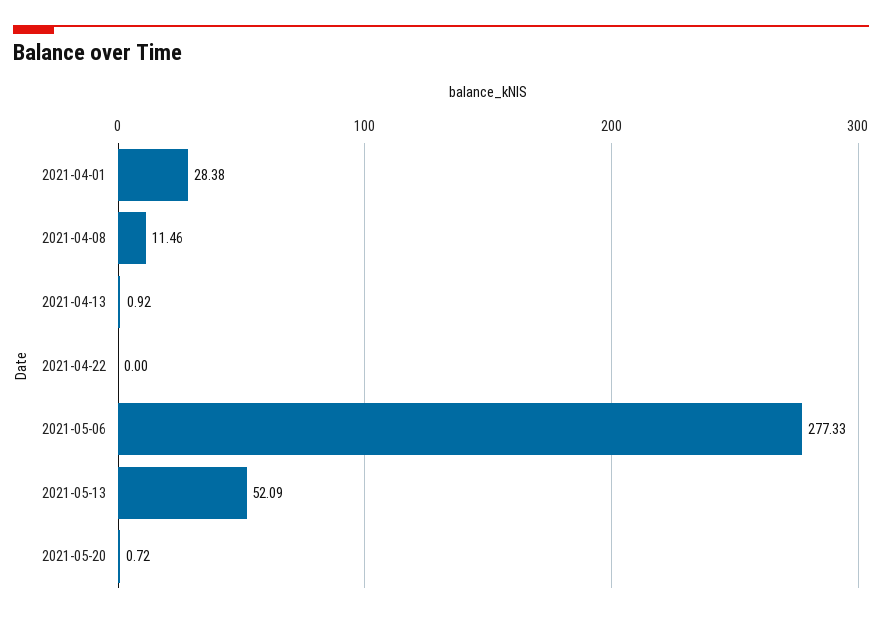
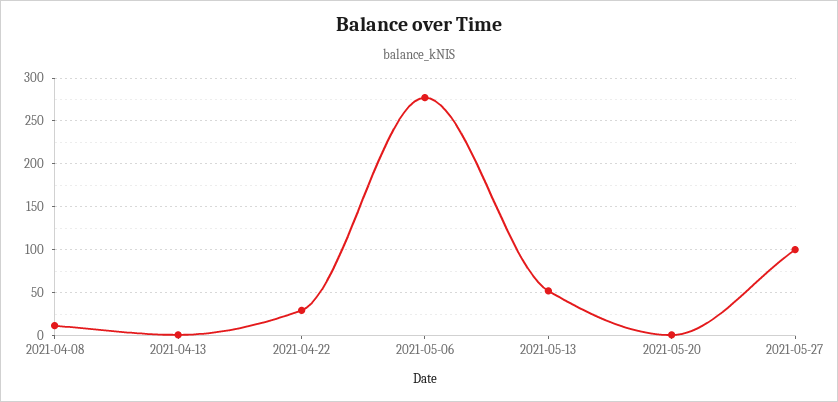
2021-04-01: 28.38 -> none
2021-04-22: 0 -> 30
2021-05-27: none -> 100

